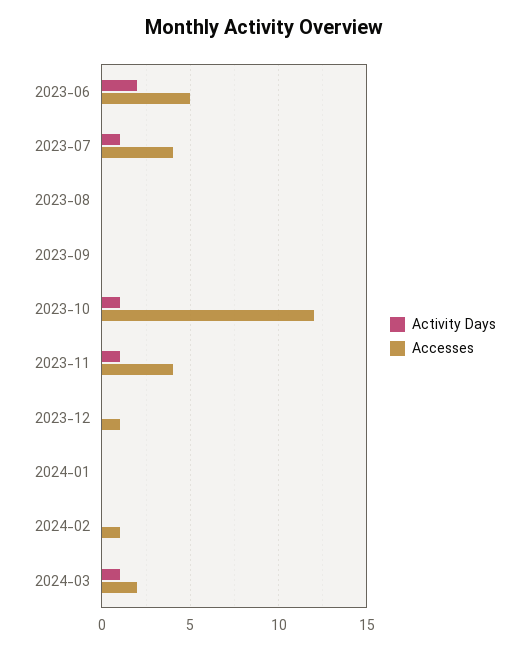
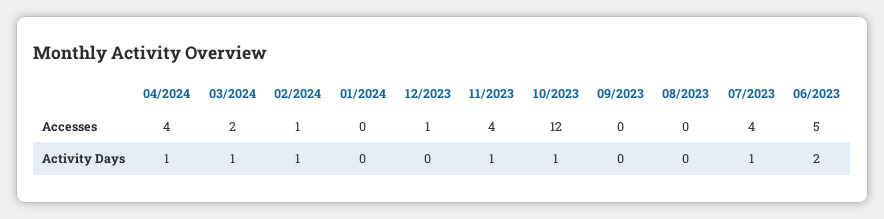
Activity Days, 2024-02: 0 -> 1
Accesses, 04/2024: none -> 4
Activity Days, 04/2024: none -> 1

